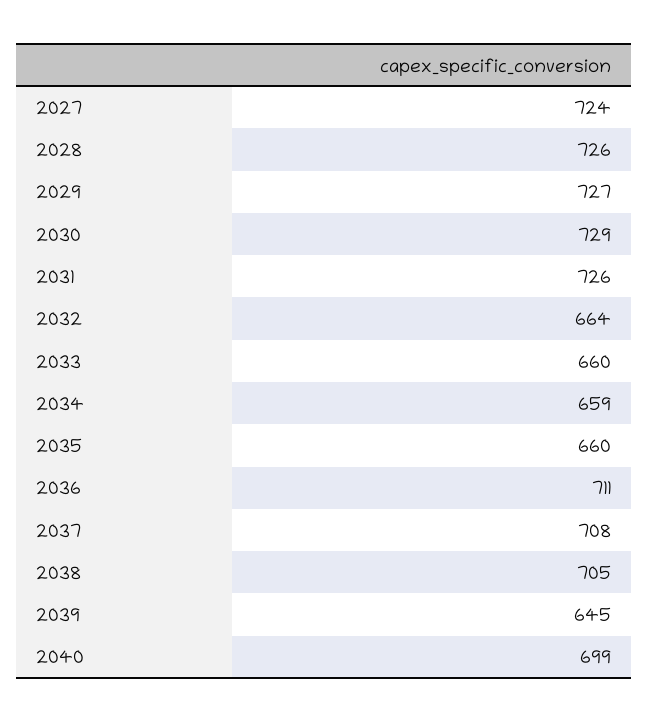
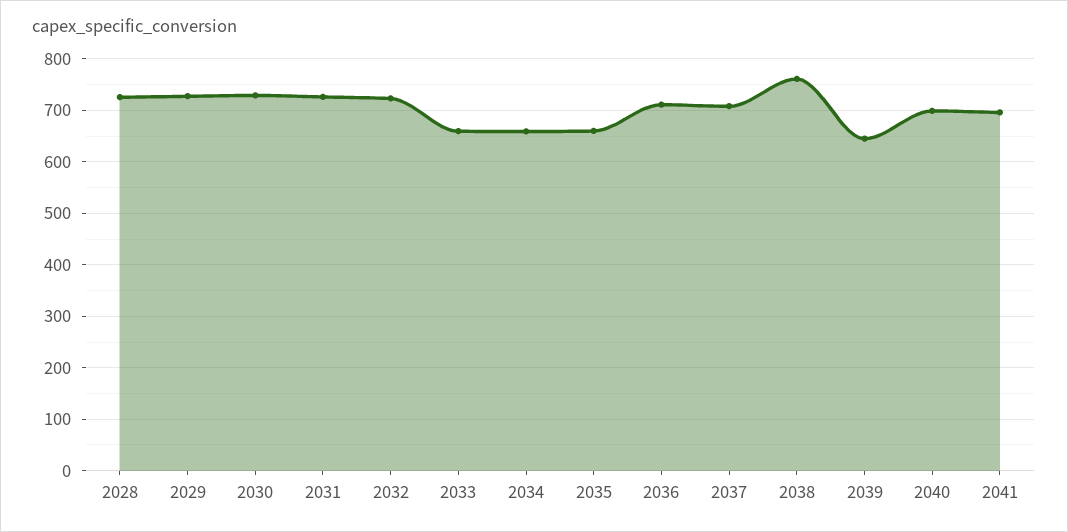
2027: 724 -> none
2032: 664 -> 720
2038: 705 -> 760
2041: none -> 700

